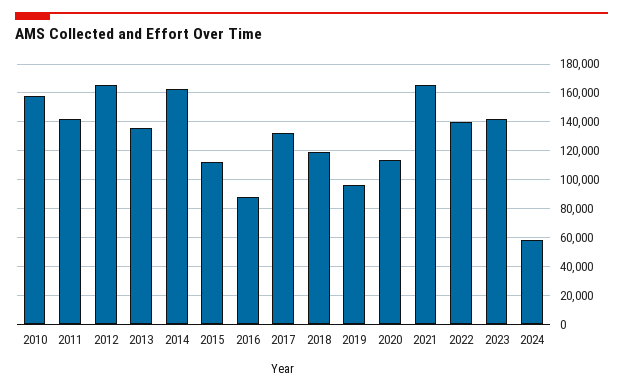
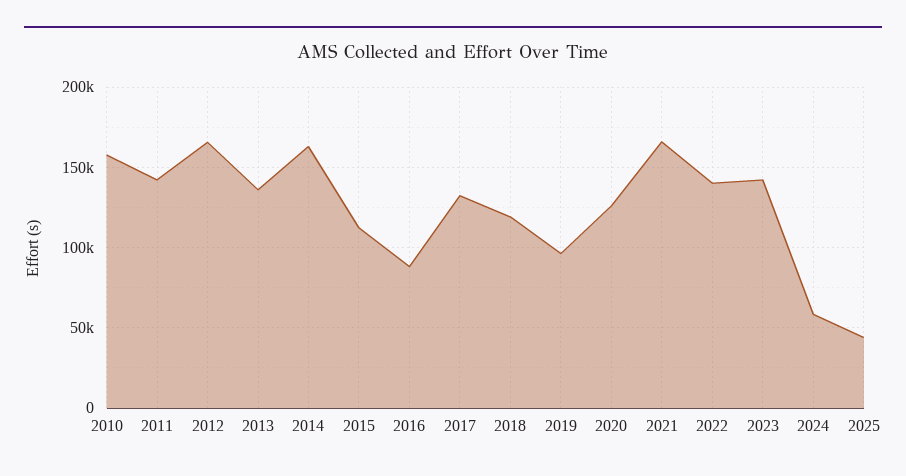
2020: 115000 -> 125000
2025: none -> 45000

